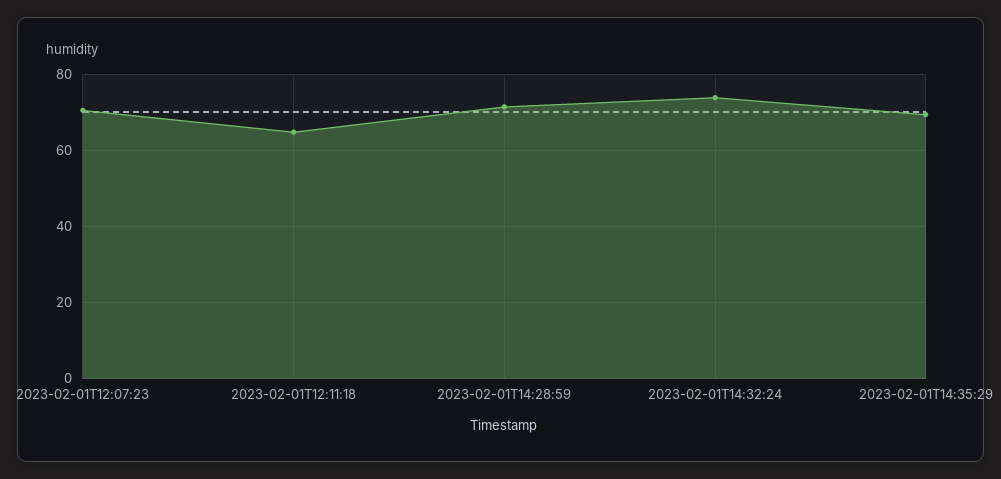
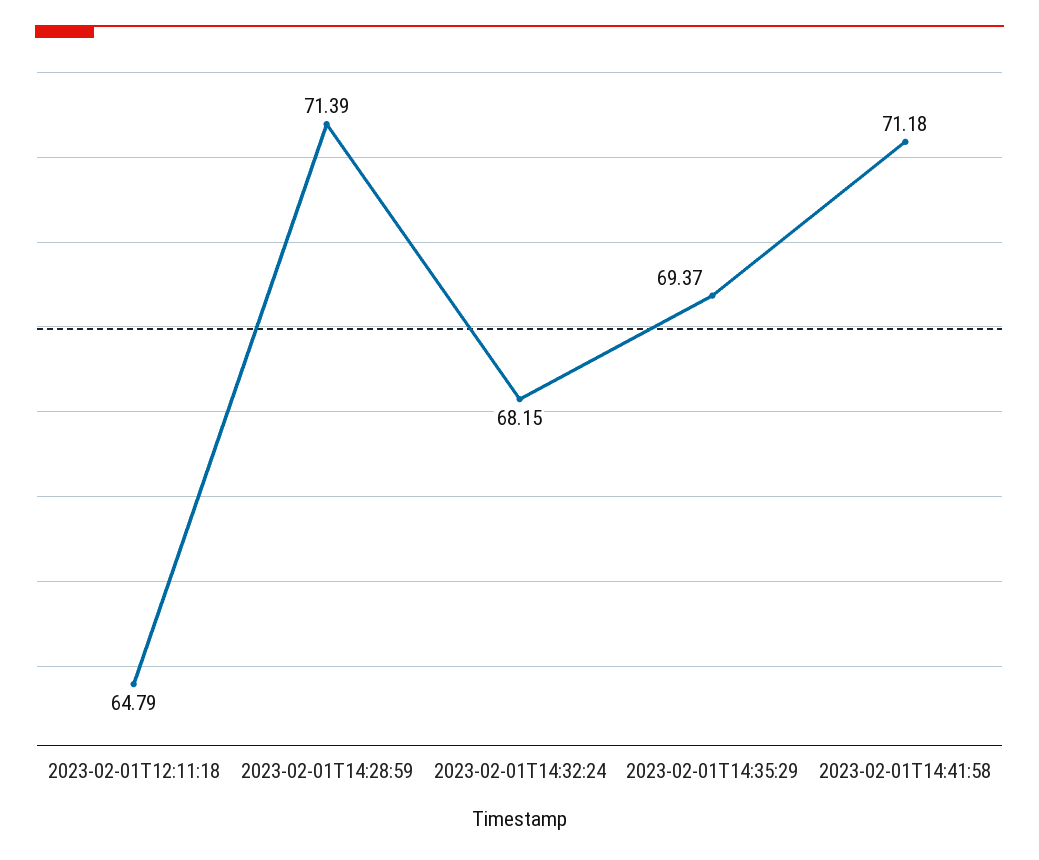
2023-02-01T12:07:23: 70 -> none
2023-02-01T14:32:24: 74 -> 68.15
2023-02-01T14:41:58: none -> 71.18

